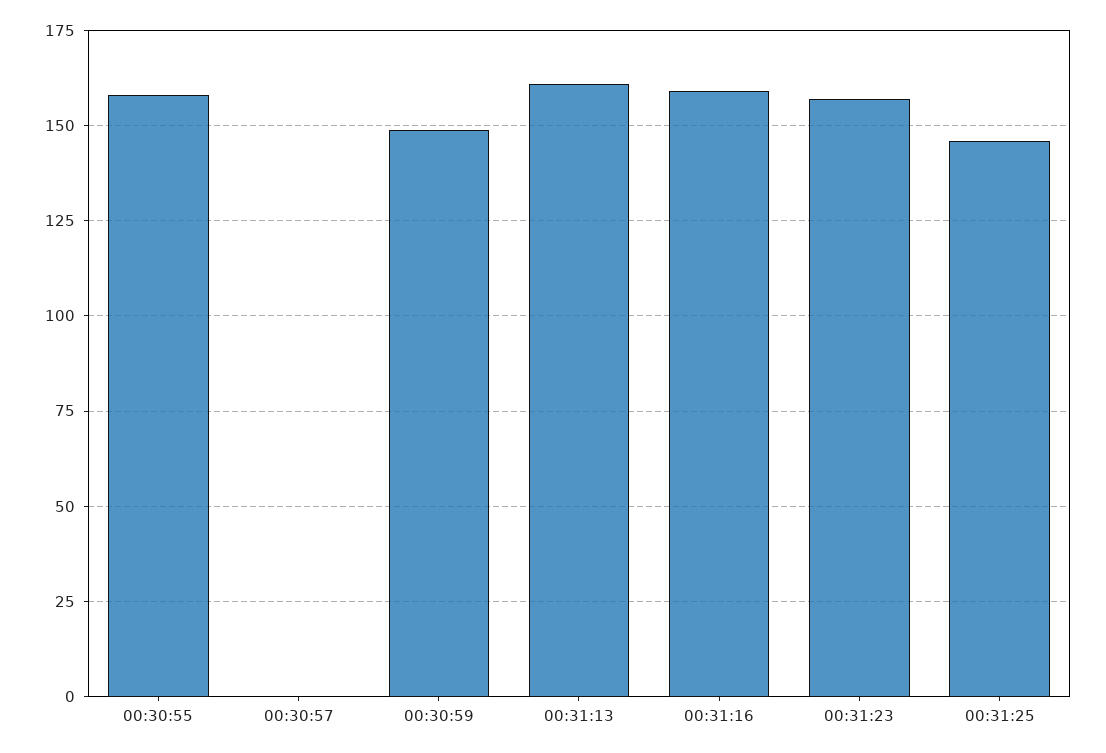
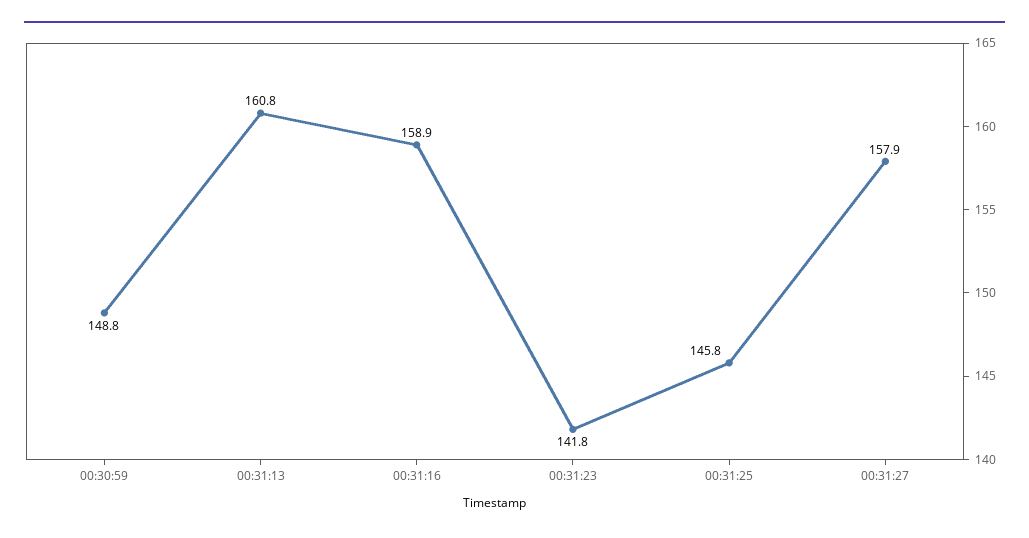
00:30:55: 157.5 -> none
00:30:57: 0 -> none
00:31:23: 157.5 -> 141.8
00:31:27: none -> 157.9

